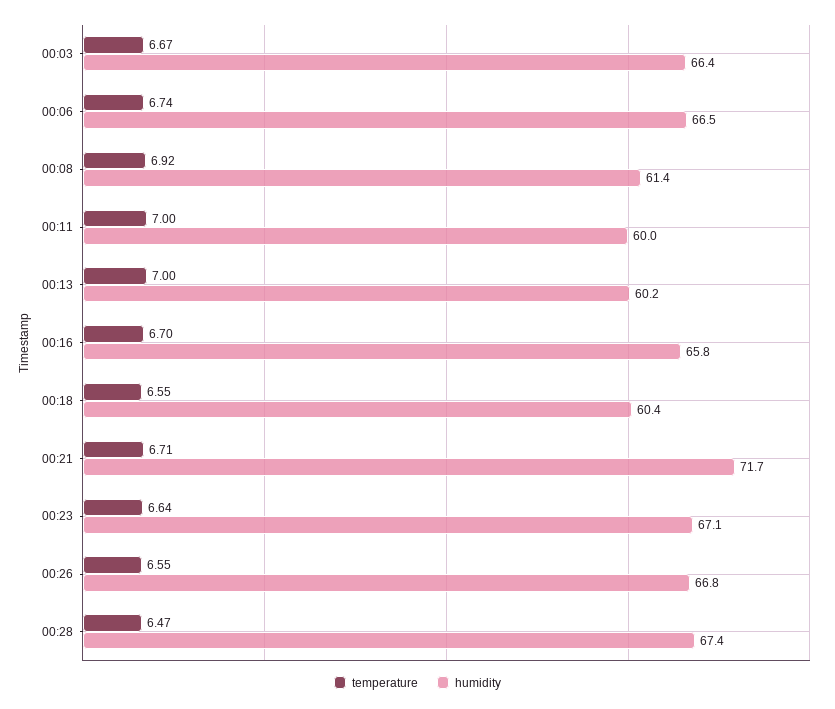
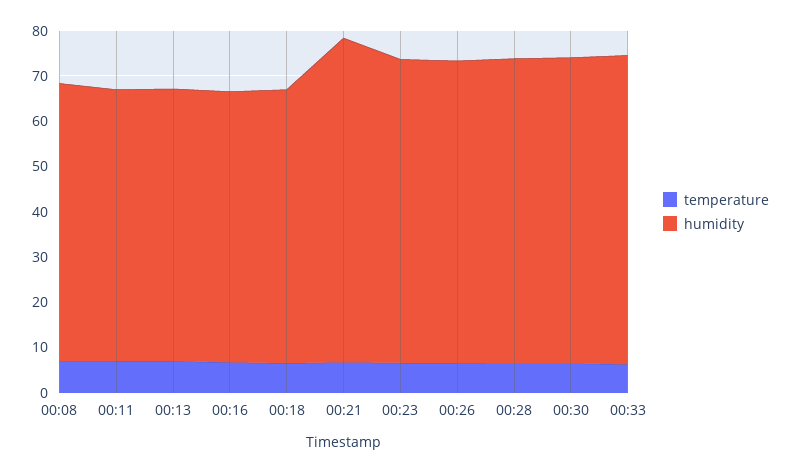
temperature, 00:03: 6.67 -> none
humidity, 00:03: 66.4 -> none
temperature, 00:06: 6.74 -> none
humidity, 00:06: 66.5 -> none
humidity, 00:16: 65.8 -> 60
temperature, 00:30: none -> 6
humidity, 00:30: none -> 68
temperature, 00:33: none -> 6
humidity, 00:33: none -> 68

